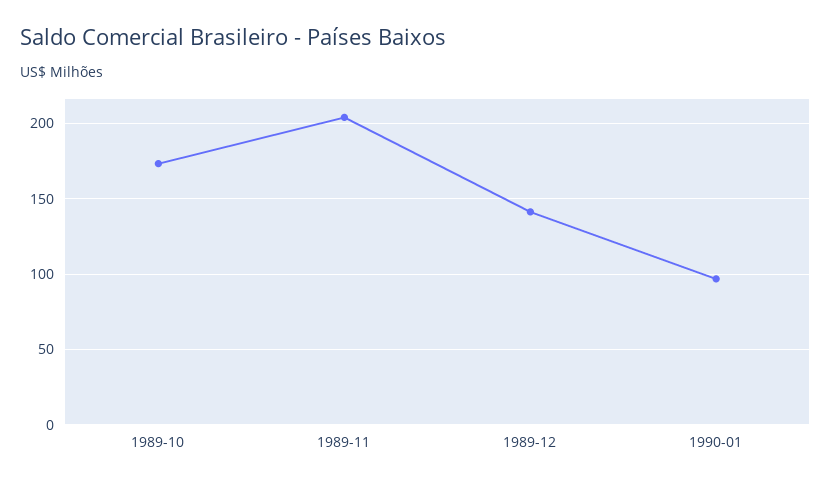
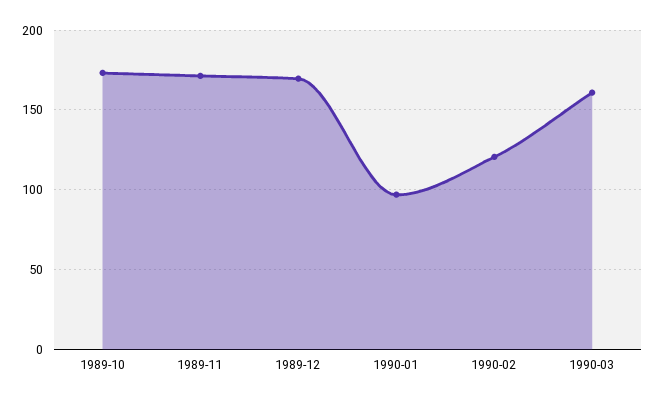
1989-11: 205 -> 170
1989-12: 140 -> 170
1990-02: none -> 120
1990-03: none -> 160

